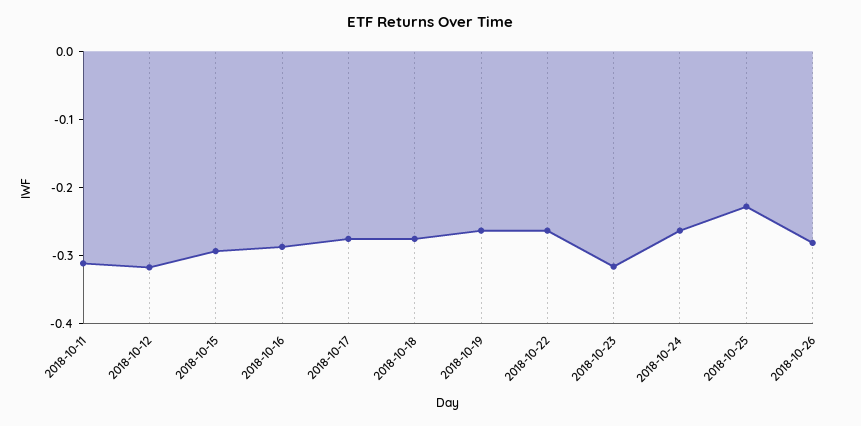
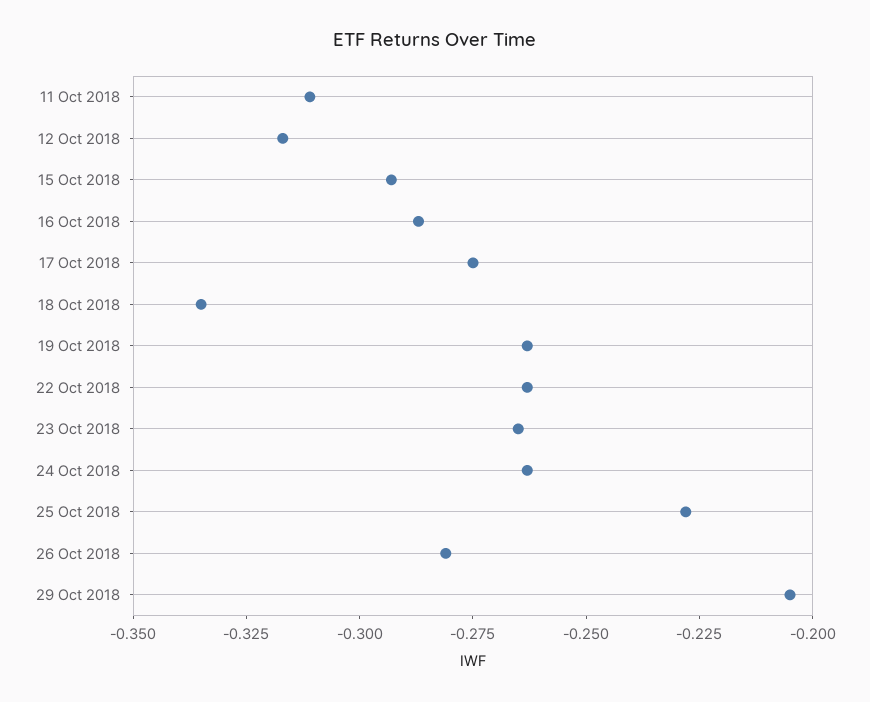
2018-10-18: -0.28 -> -0.335
2018-10-23: -0.32 -> -0.265
29 Oct 2018: none -> -0.205

